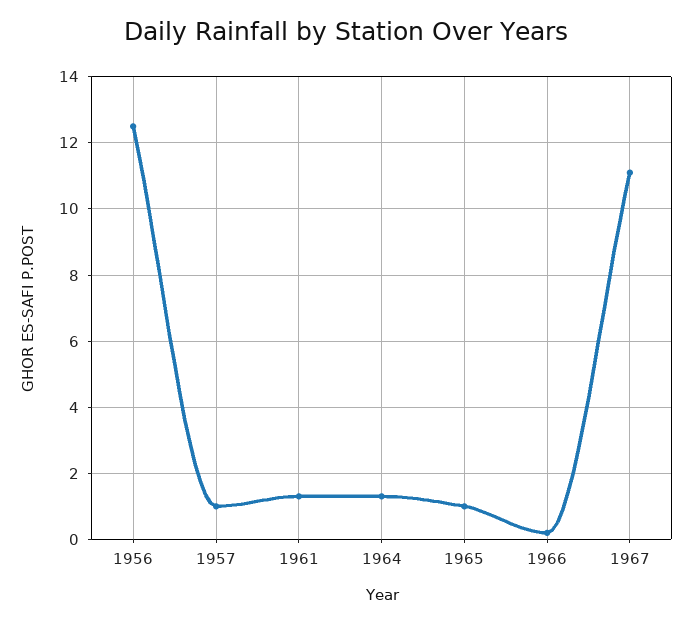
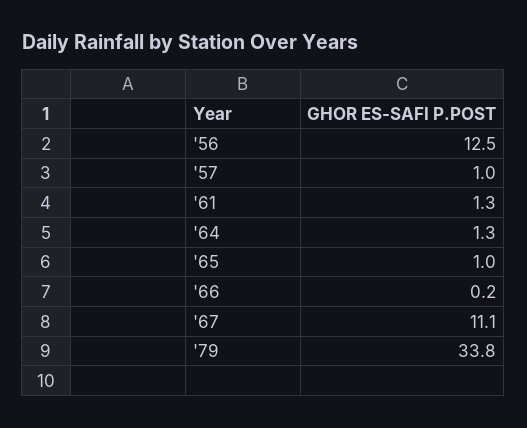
'79: none -> 33.8

